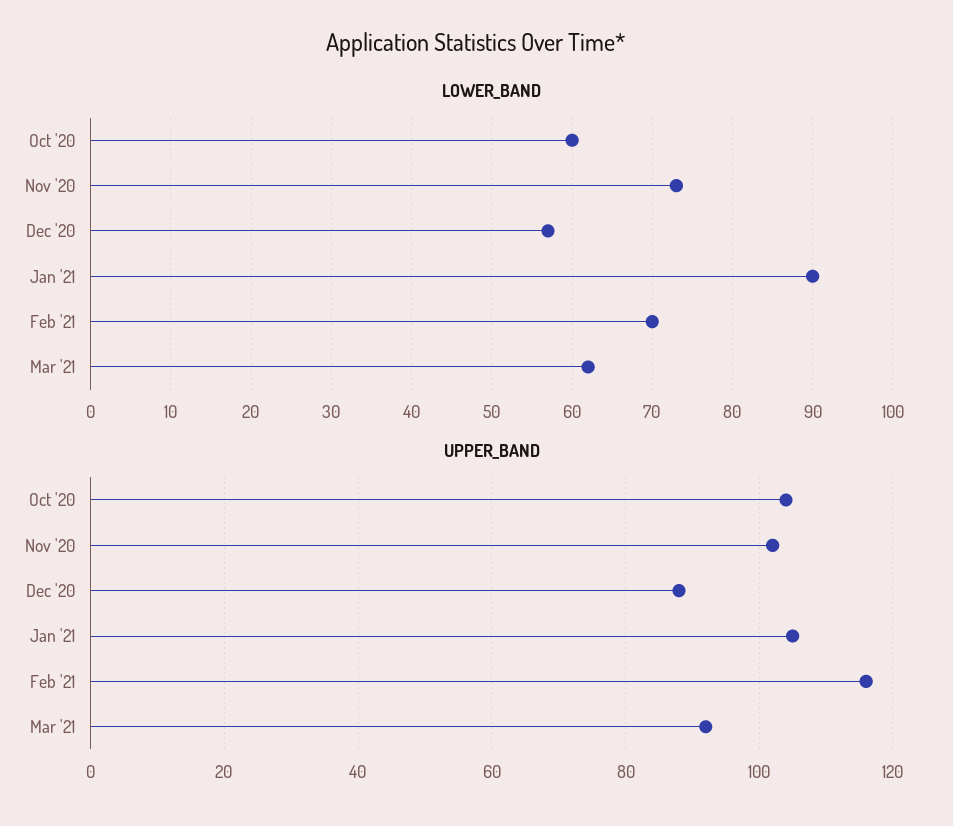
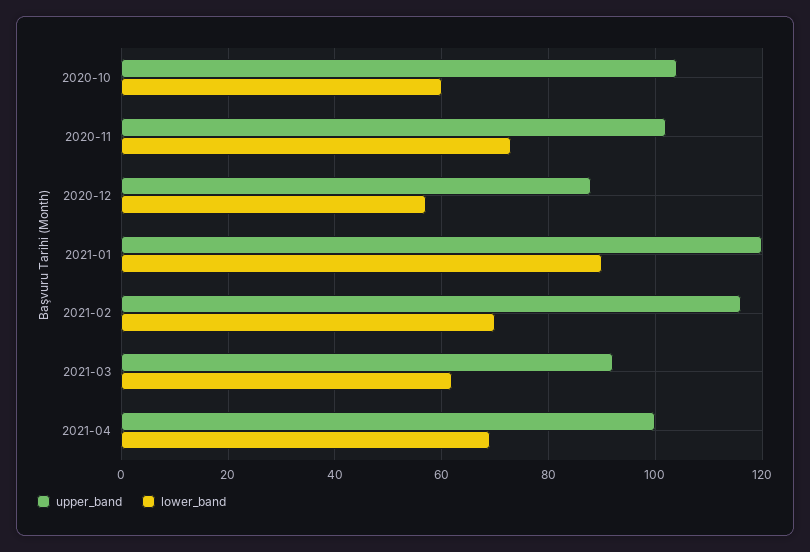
UPPER_BAND, Jan '21: 105 -> 120
UPPER_BAND, 2021-04: none -> 100
LOWER_BAND, 2021-04: none -> 70

